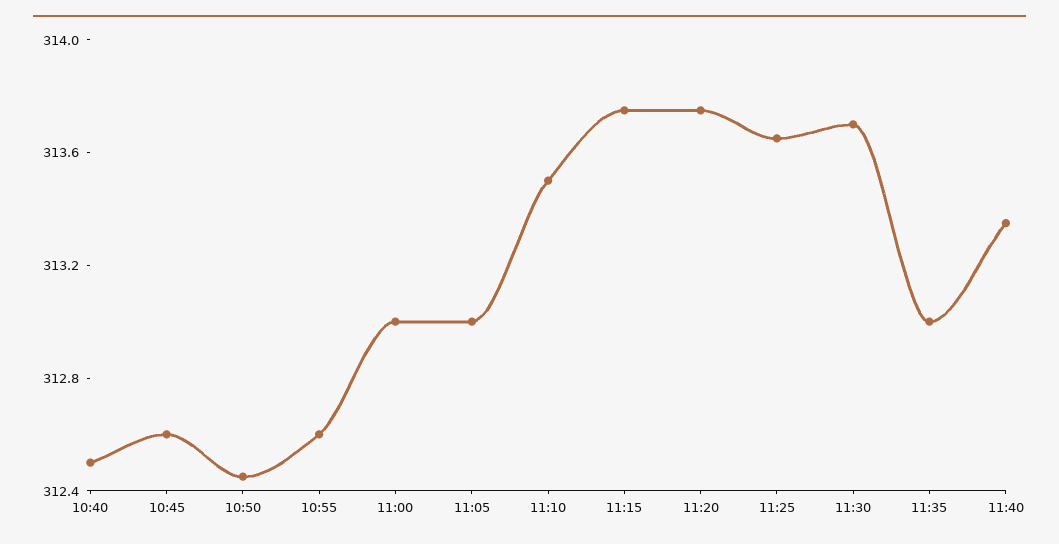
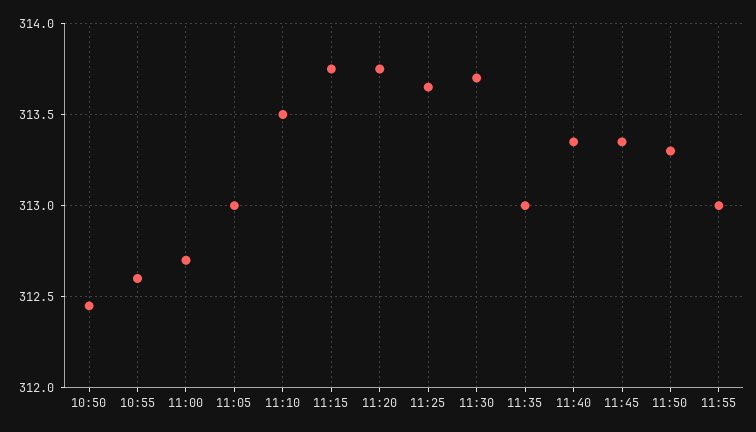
10:40: 312.5 -> none
10:45: 312.6 -> none
11:00: 313 -> 312.7
11:45: none -> 313.35
11:50: none -> 313.3
11:55: none -> 313

